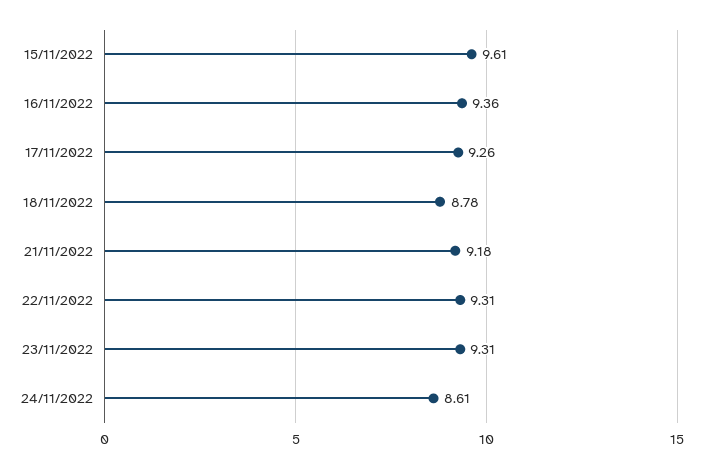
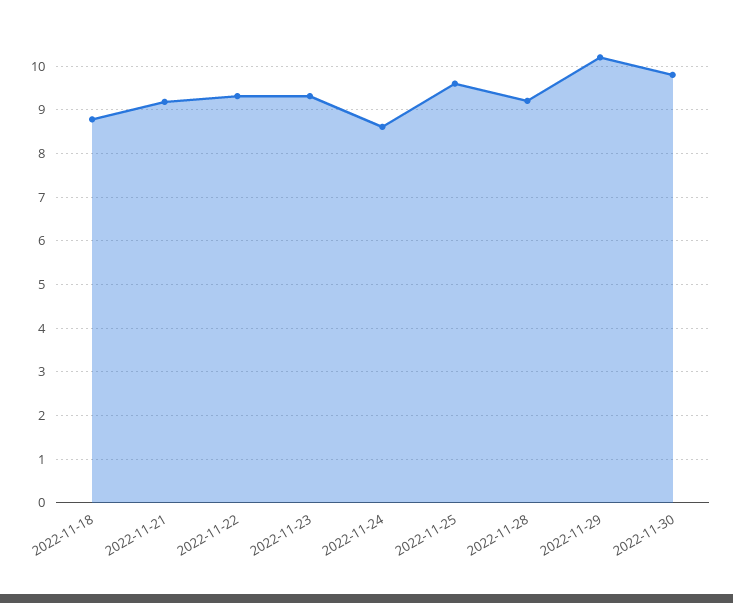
15/11/2022: 9.61 -> none
16/11/2022: 9.36 -> none
17/11/2022: 9.26 -> none
2022-11-25: none -> 9.6
2022-11-28: none -> 9.2
2022-11-29: none -> 10.2
2022-11-30: none -> 9.8

